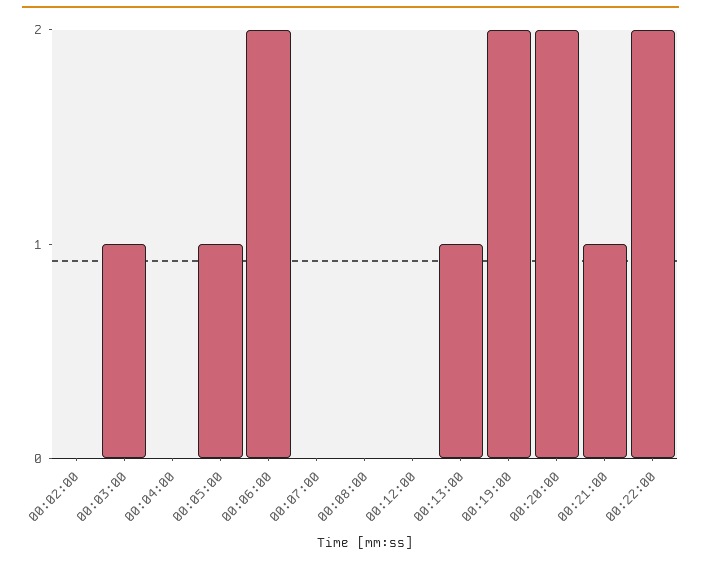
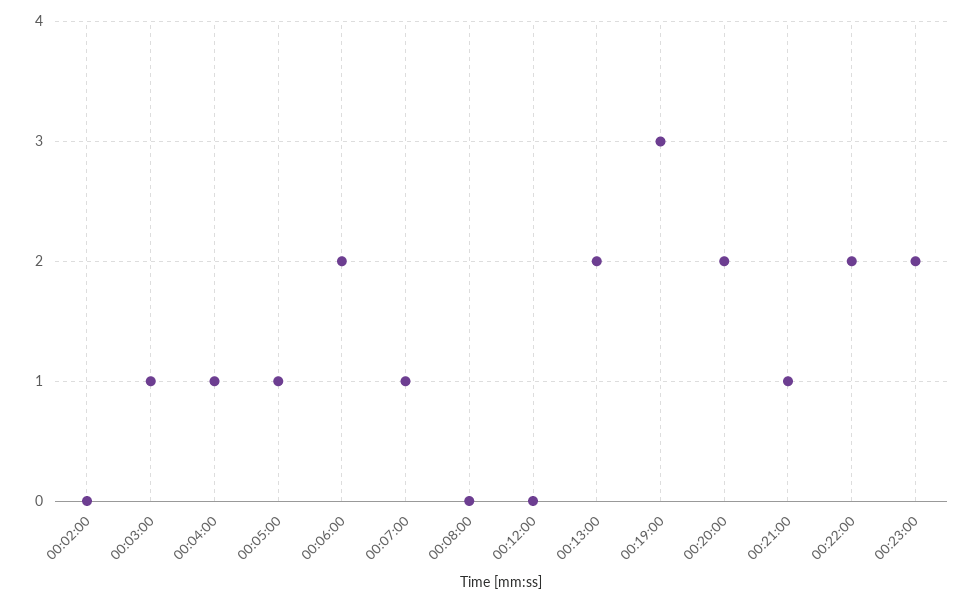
00:04:00: 0 -> 1
00:07:00: 0 -> 1
00:13:00: 1 -> 2
00:19:00: 2 -> 3
00:23:00: none -> 2

